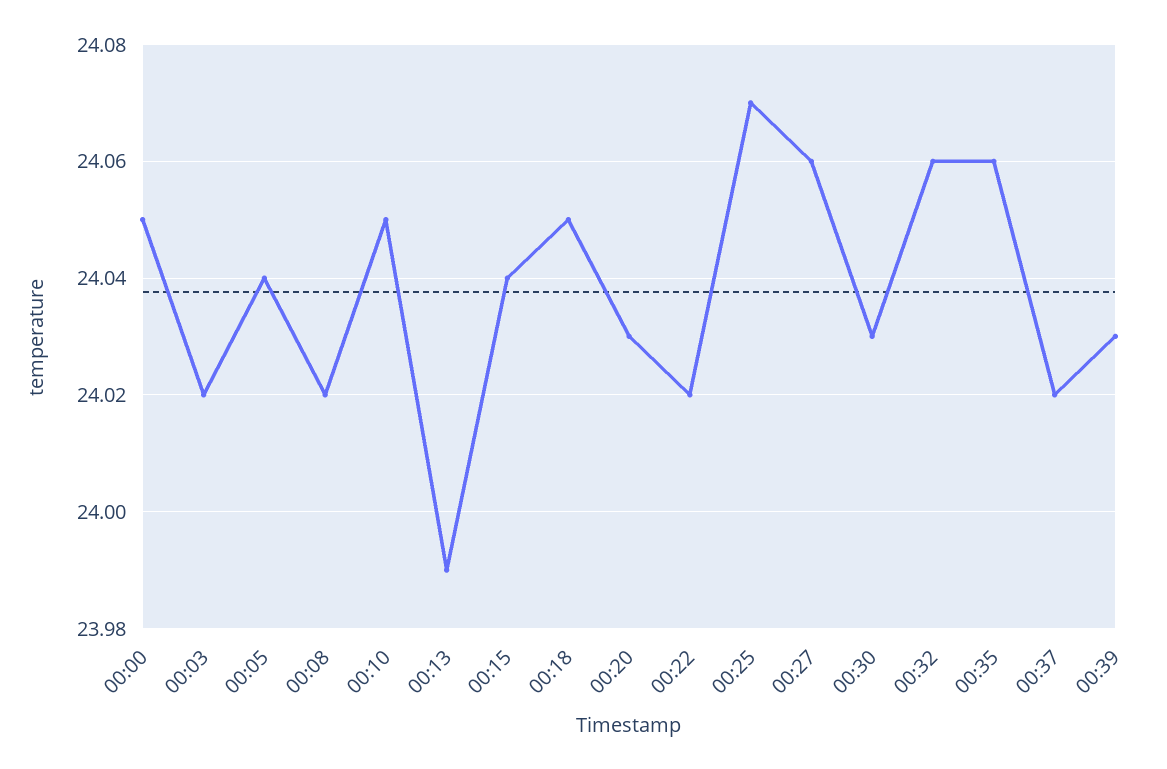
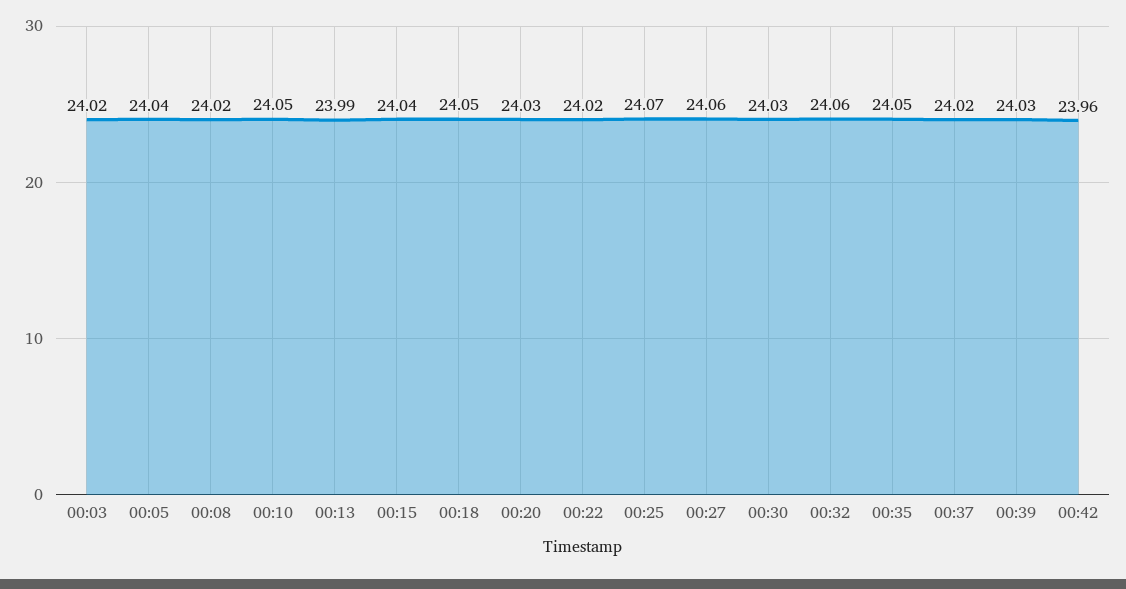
00:00: 24.05 -> none
00:35: 24.06 -> 24.05
00:42: none -> 23.96

